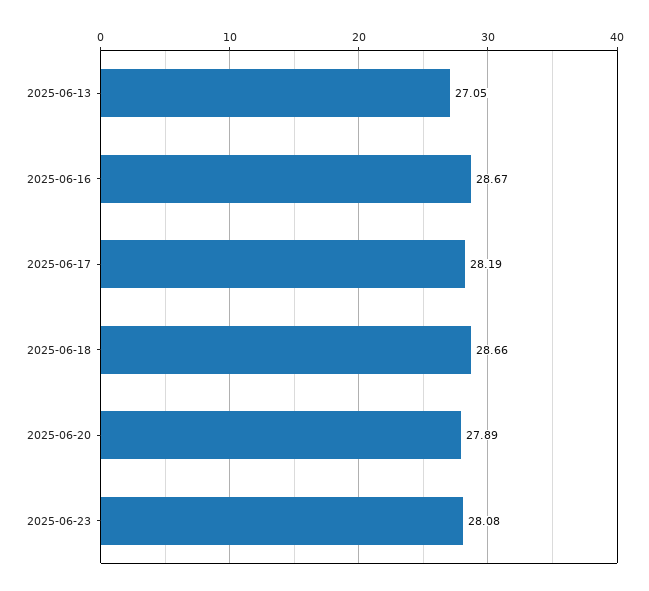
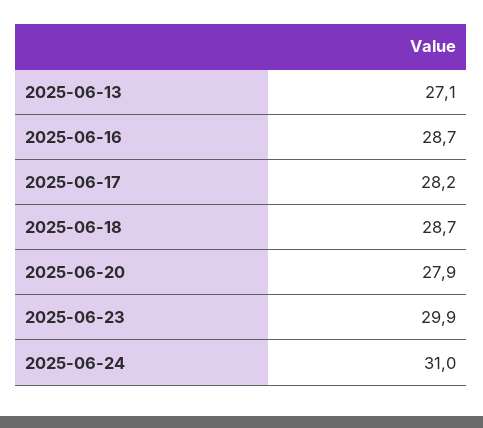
2025-06-23: 28.08 -> 29.9
2025-06-24: none -> 31

